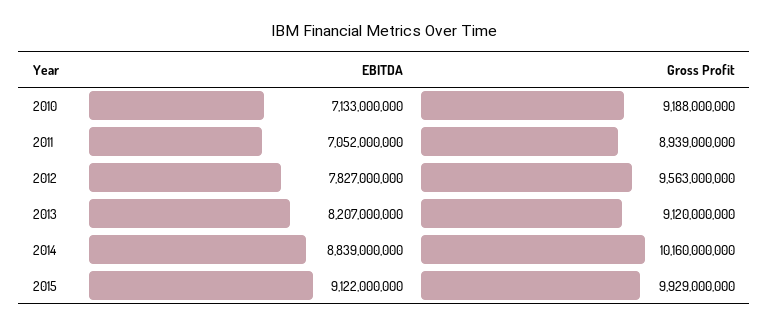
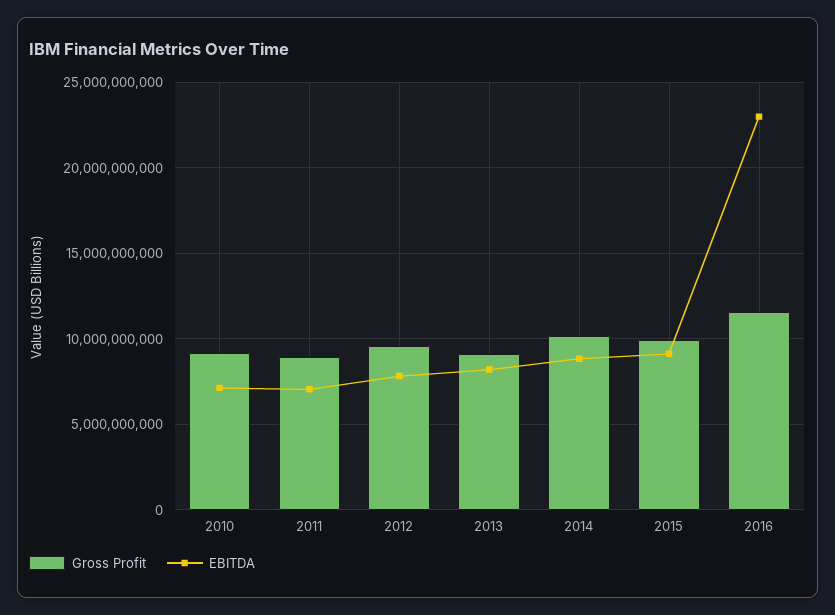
Gross Profit, 2016: none -> 11500000000
EBITDA, 2016: none -> 23000000000

